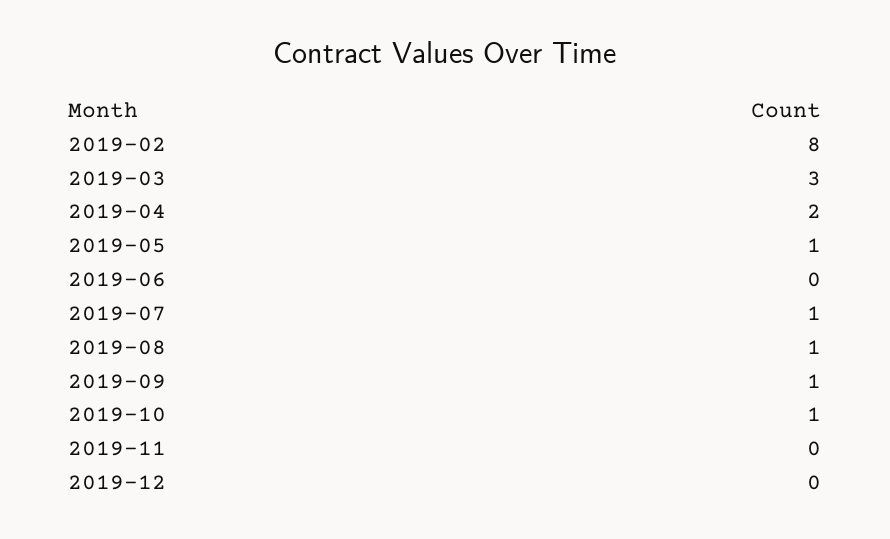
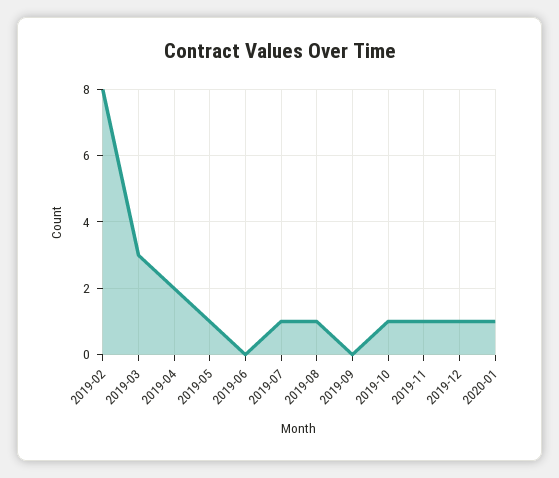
2019-09: 1 -> 0
2019-11: 0 -> 1
2019-12: 0 -> 1
2020-01: none -> 1

